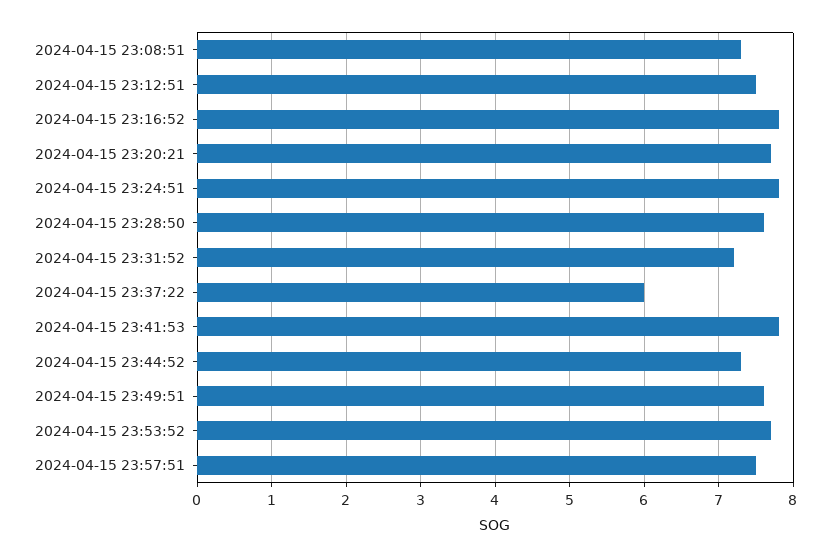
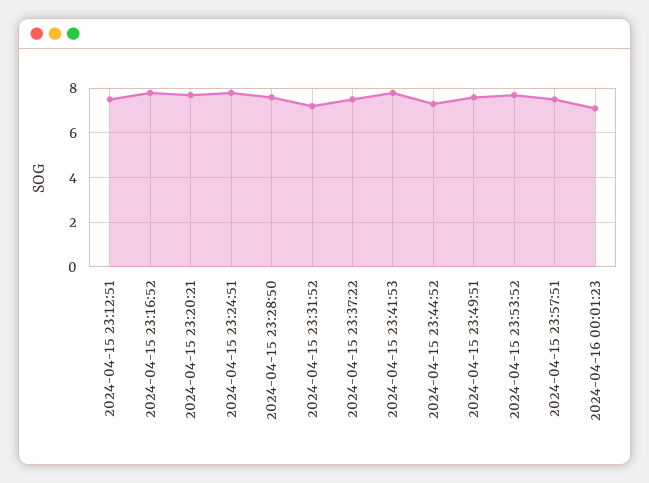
2024-04-15 23:08:51: 7.3 -> none
2024-04-15 23:37:22: 6 -> 7.5
2024-04-16 00:01:23: none -> 7

